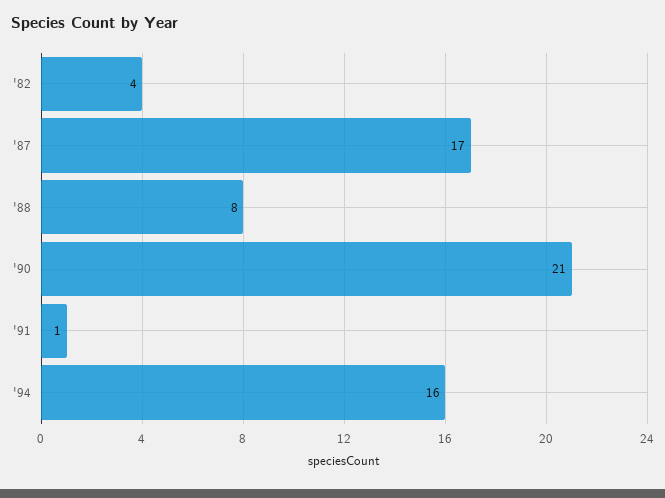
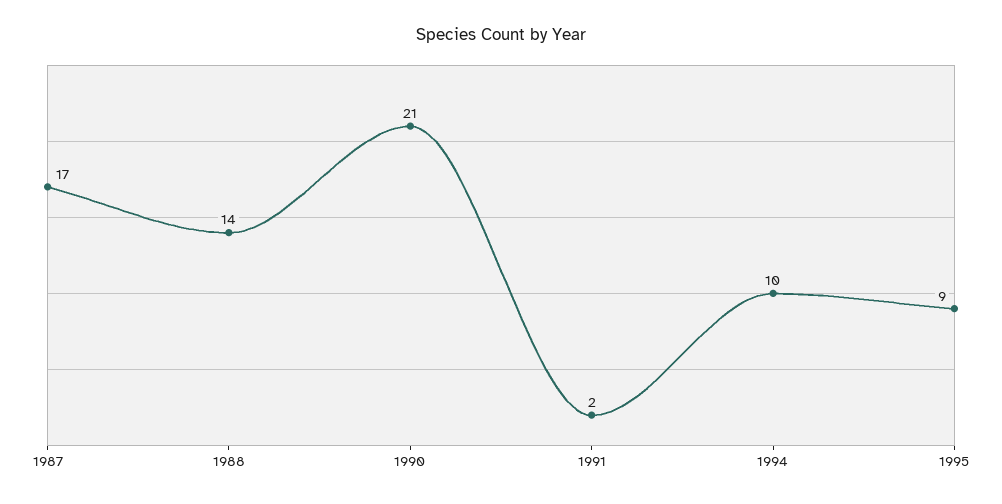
'82: 4 -> none
'88: 8 -> 14
'91: 1 -> 2
'94: 16 -> 10
1995: none -> 9

